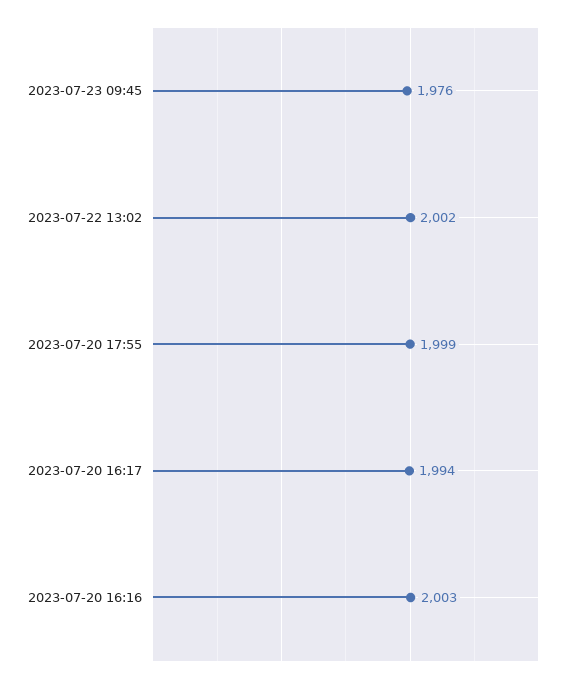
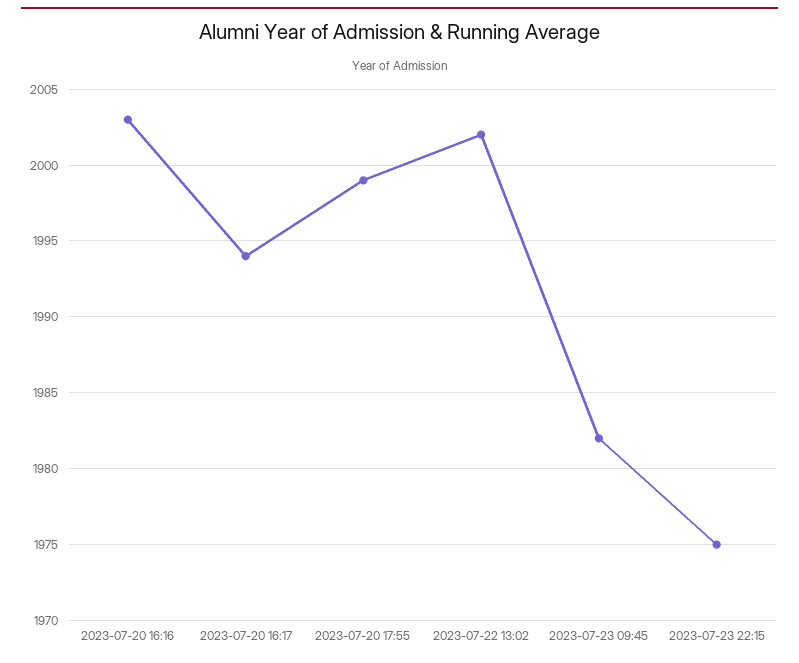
2023-07-23 09:45: 1976 -> 1982
2023-07-23 22:15: none -> 1975

